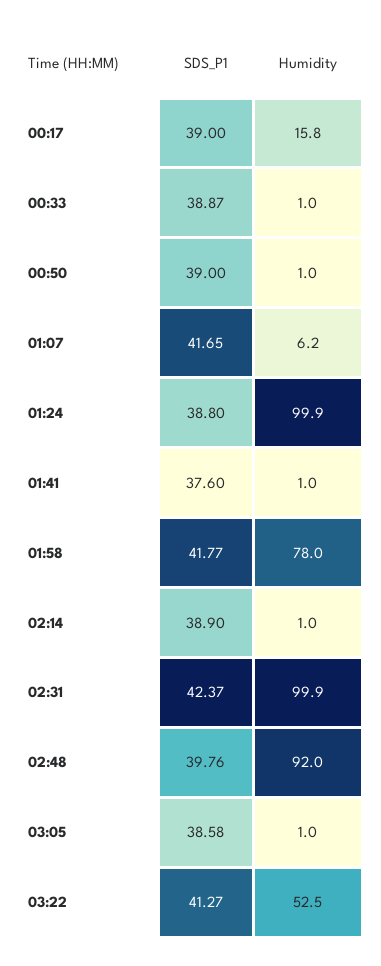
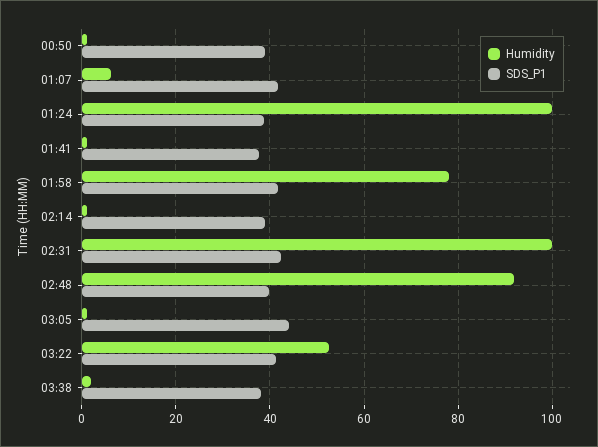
SDS_P1, 00:17: 39 -> none
Humidity, 00:17: 15.8 -> none
SDS_P1, 00:33: 38.87 -> none
Humidity, 00:33: 1 -> none
SDS_P1, 03:05: 38.58 -> 44
Humidity, 03:38: none -> 2
SDS_P1, 03:38: none -> 38

